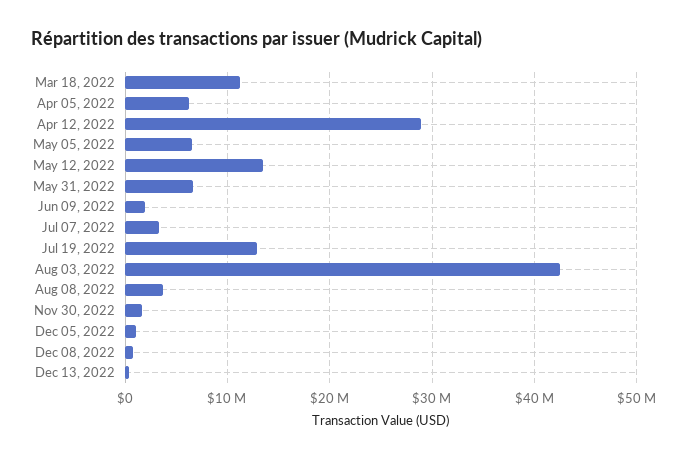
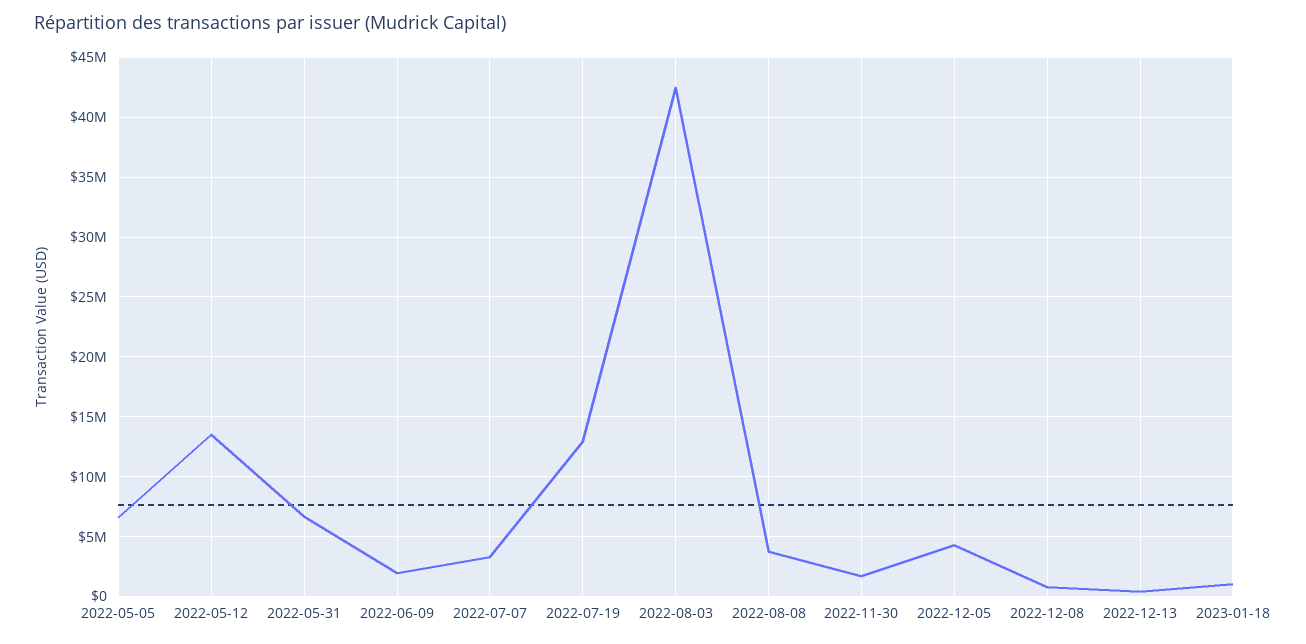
Mar 18, 2022: 11000000 -> none
Apr 05, 2022: 6000000 -> none
Apr 12, 2022: 29000000 -> none
Dec 05, 2022: 1000000 -> 4000000
2023-01-18: none -> 1000000

